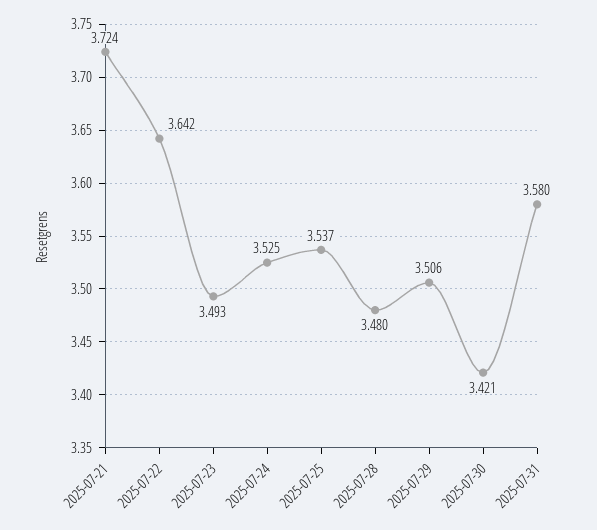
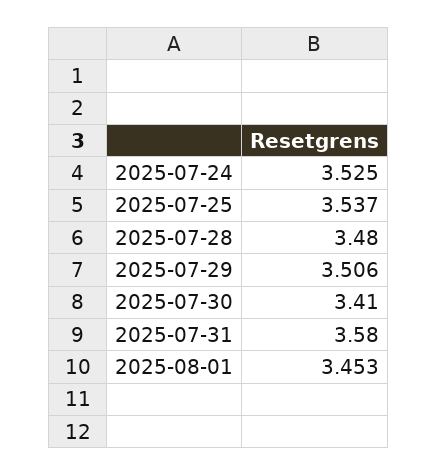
2025-07-21: 3.724 -> none
2025-07-22: 3.642 -> none
2025-07-23: 3.493 -> none
2025-07-30: 3.421 -> 3.41
2025-08-01: none -> 3.453

